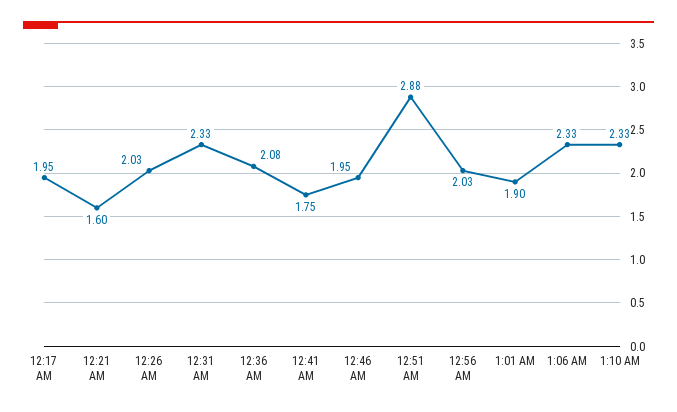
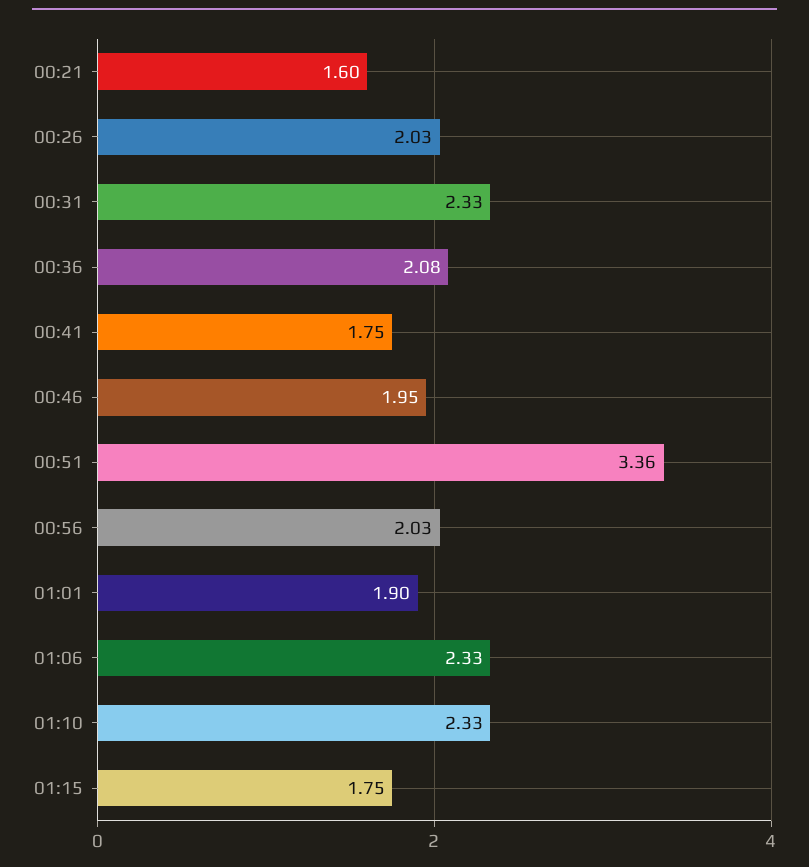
12:17 AM: 1.95 -> none
12:51 AM: 2.88 -> 3.36
01:15: none -> 1.75

